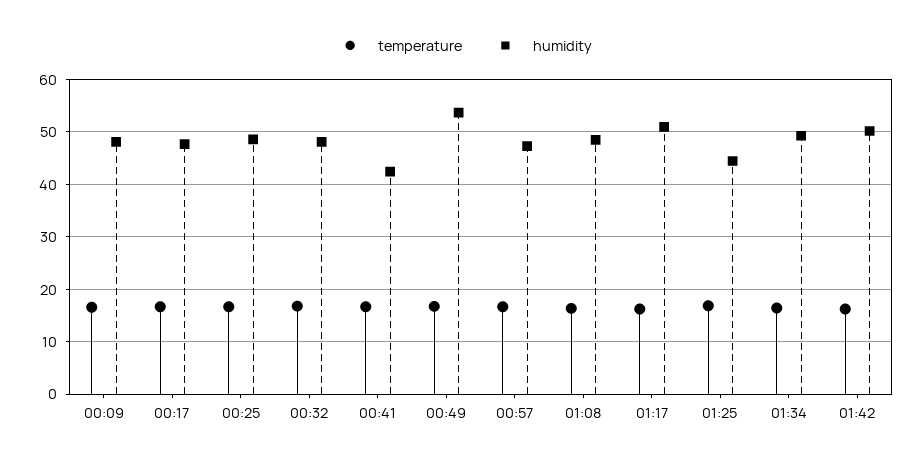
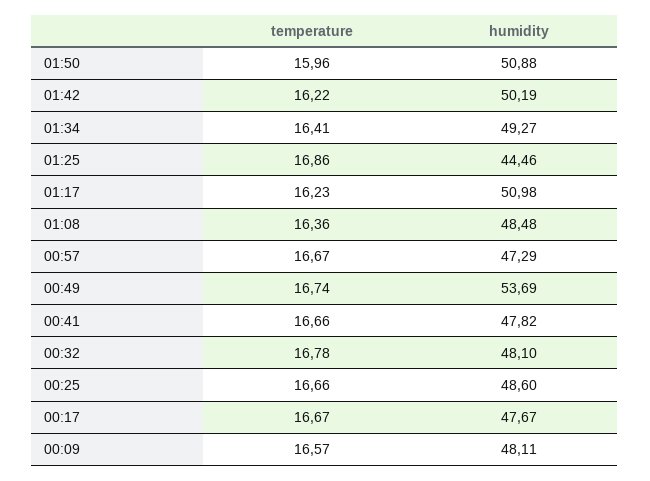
humidity, 00:41: 42 -> 47.82
temperature, 01:50: none -> 15.96
humidity, 01:50: none -> 50.88

